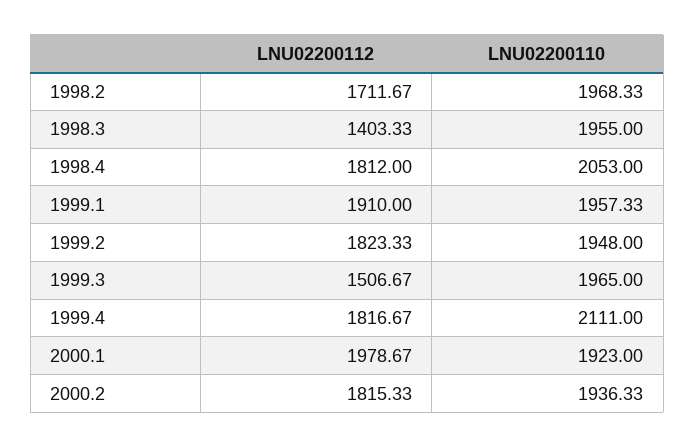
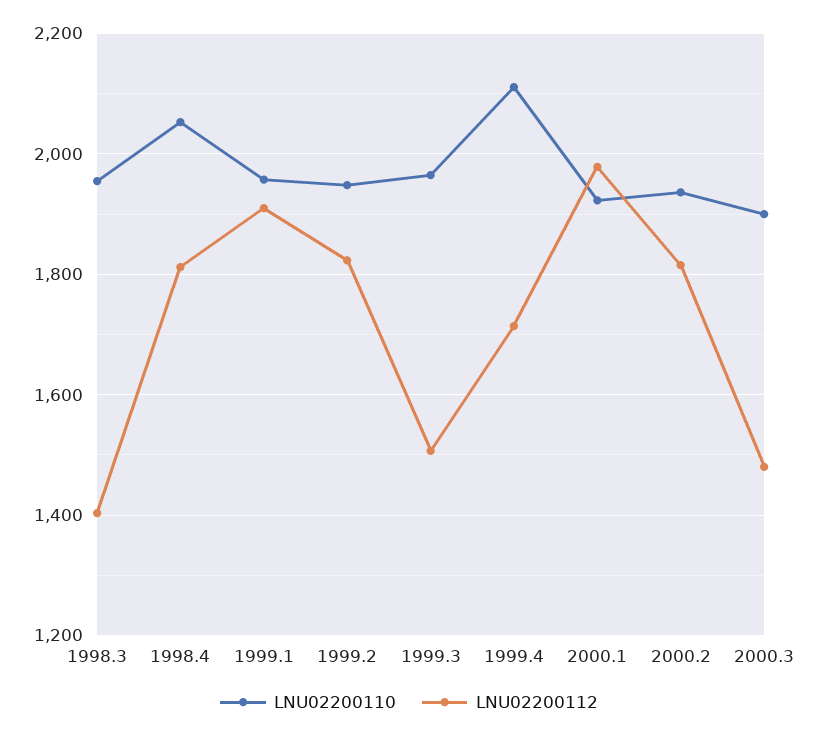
LNU02200112, 1998.2: 1711.67 -> none
LNU02200110, 1998.2: 1968.33 -> none
LNU02200112, 1999.4: 1816.67 -> 1720
LNU02200110, 2000.3: none -> 1900
LNU02200112, 2000.3: none -> 1480

